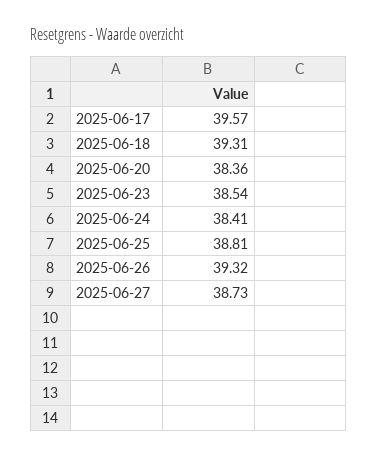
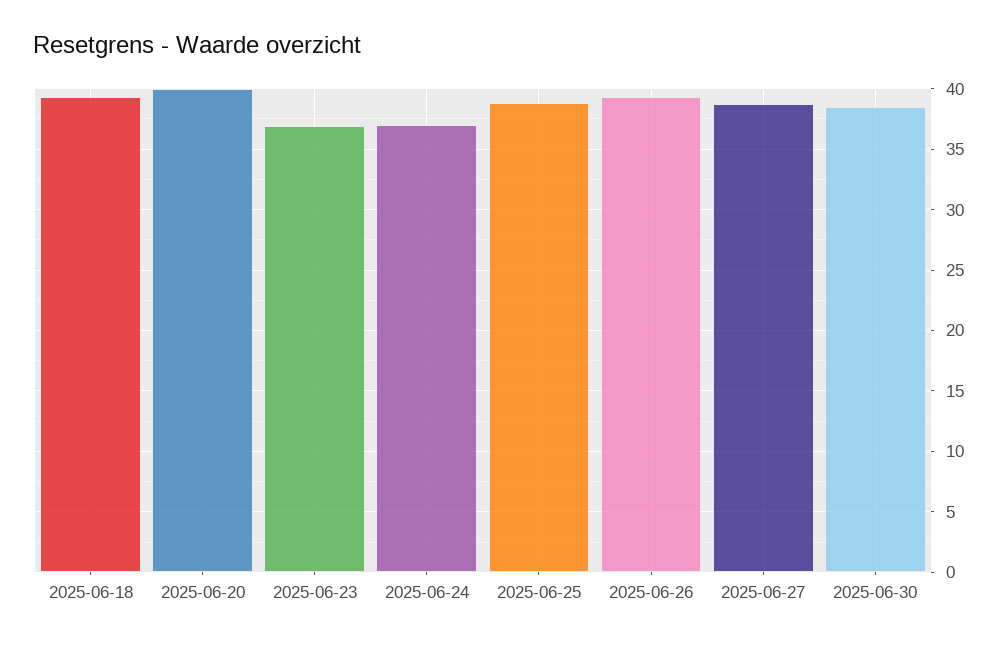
2025-06-17: 39.57 -> none
2025-06-20: 38.36 -> 40
2025-06-23: 38.54 -> 37
2025-06-24: 38.41 -> 37
2025-06-30: none -> 38.5

